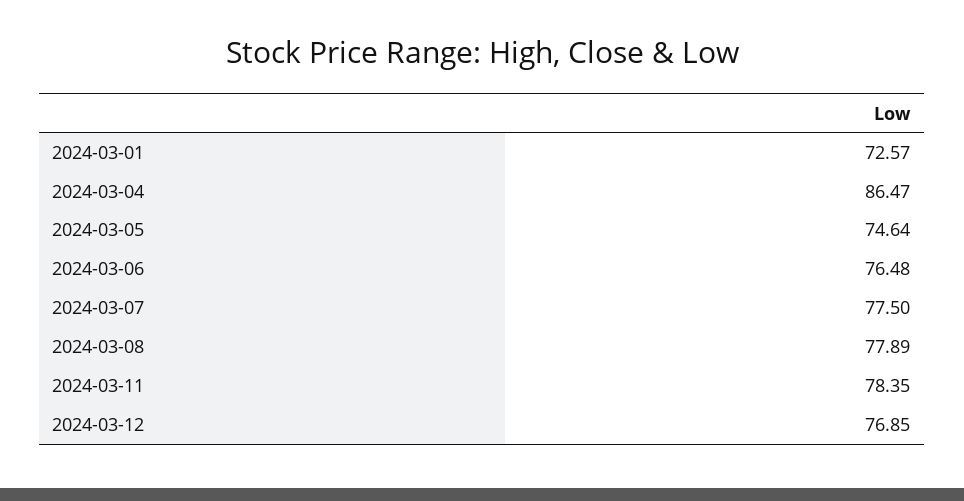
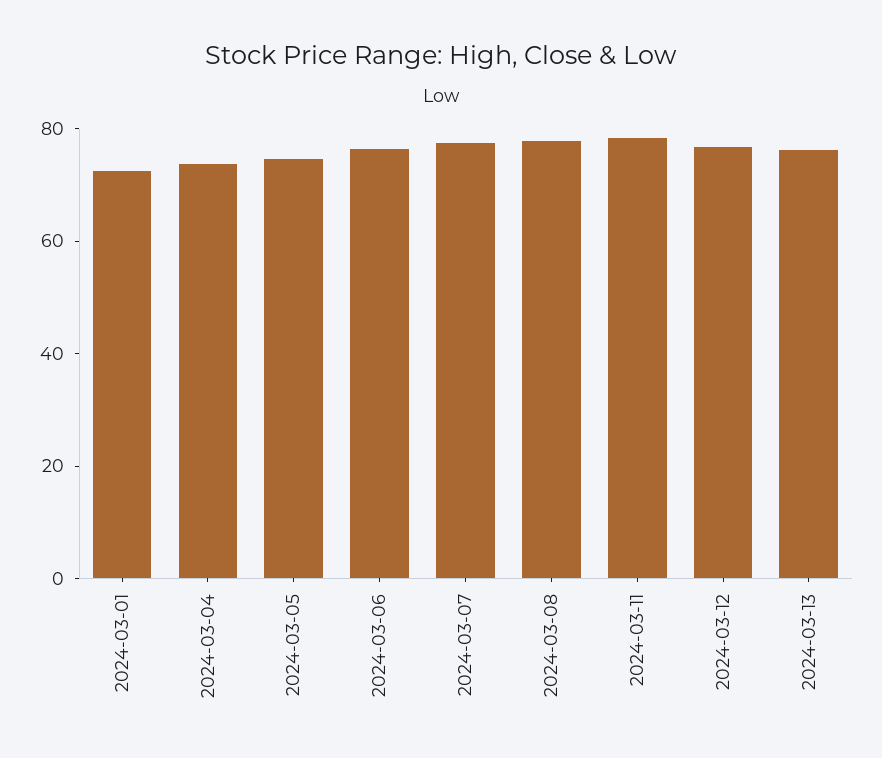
2024-03-04: 86.47 -> 75
2024-03-13: none -> 75

